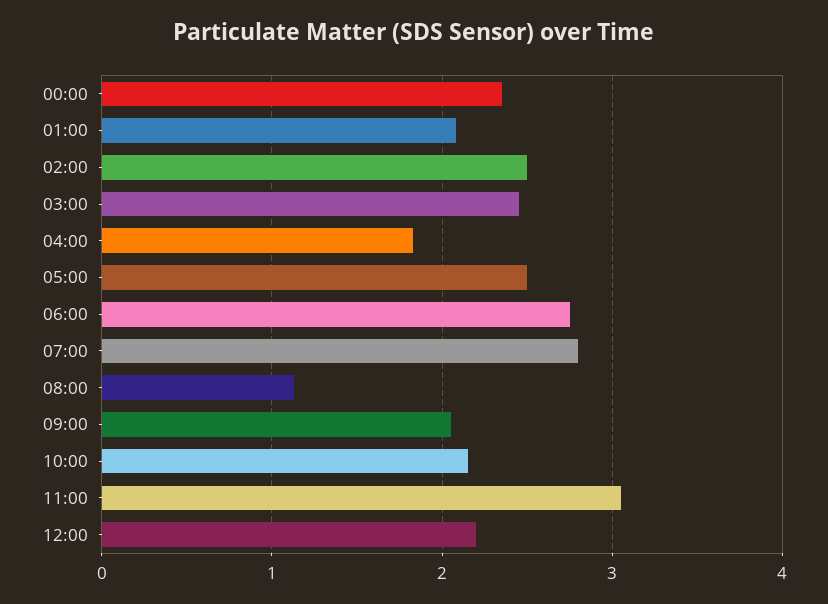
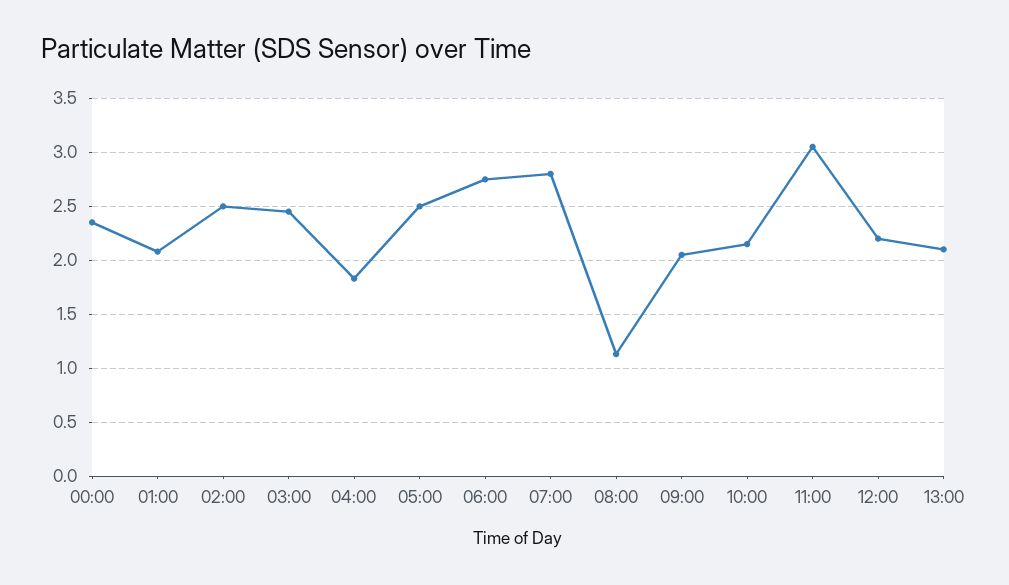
13:00: none -> 2.1

